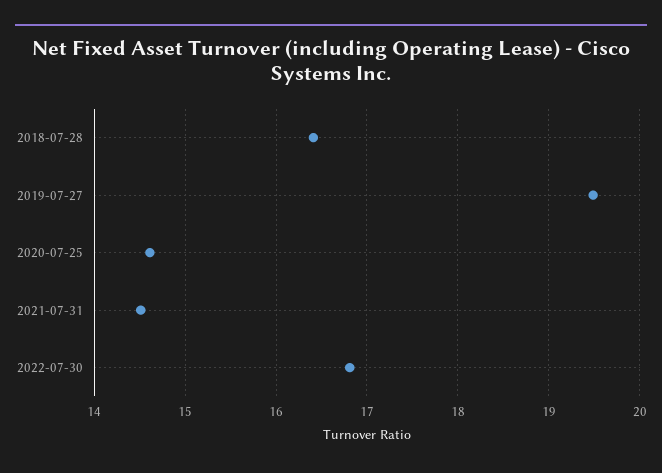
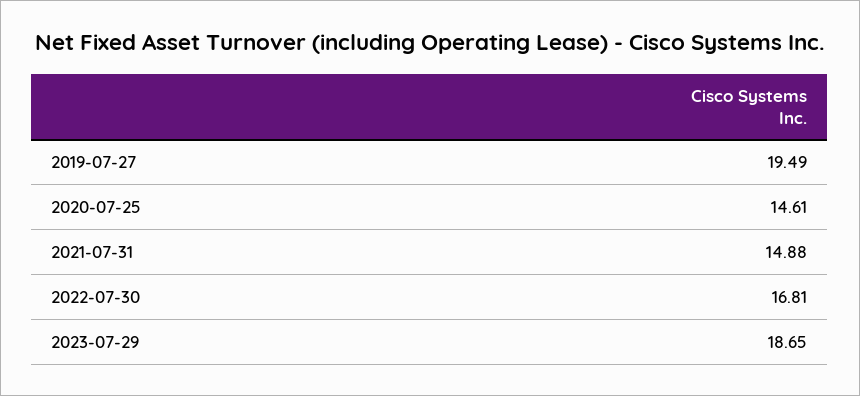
2018-07-28: 16.4 -> none
2021-07-31: 14.5 -> 14.88
2023-07-29: none -> 18.65

